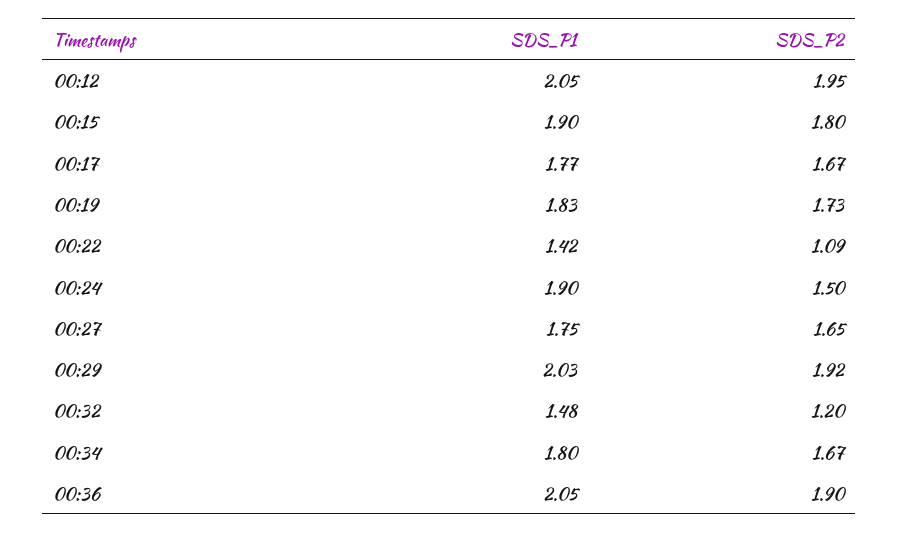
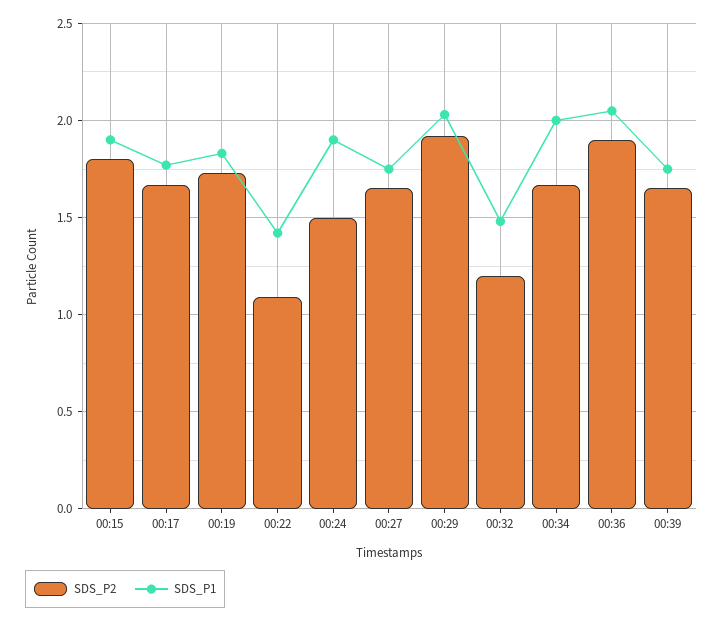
SDS_P1, 00:12: 2.05 -> none
SDS_P2, 00:12: 1.95 -> none
SDS_P1, 00:34: 1.8 -> 2
SDS_P2, 00:39: none -> 1.65
SDS_P1, 00:39: none -> 1.75

